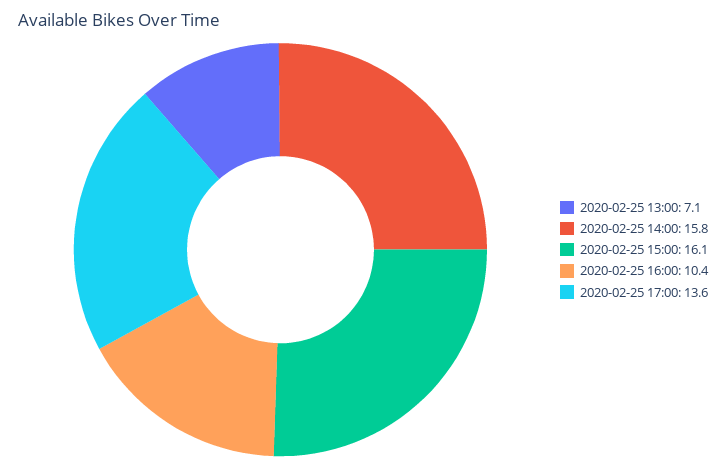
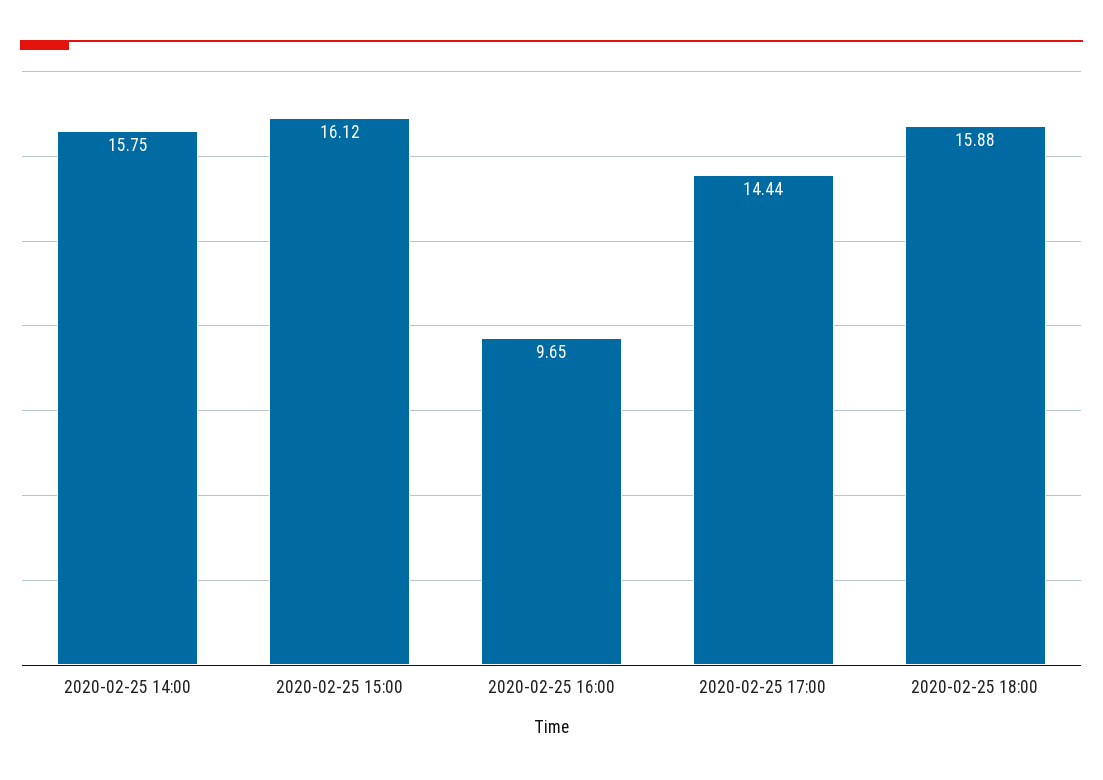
2020-02-25 13:00: 7.1 -> none
2020-02-25 16:00: 10.4 -> 9.65
2020-02-25 17:00: 13.6 -> 14.44
2020-02-25 18:00: none -> 15.88

